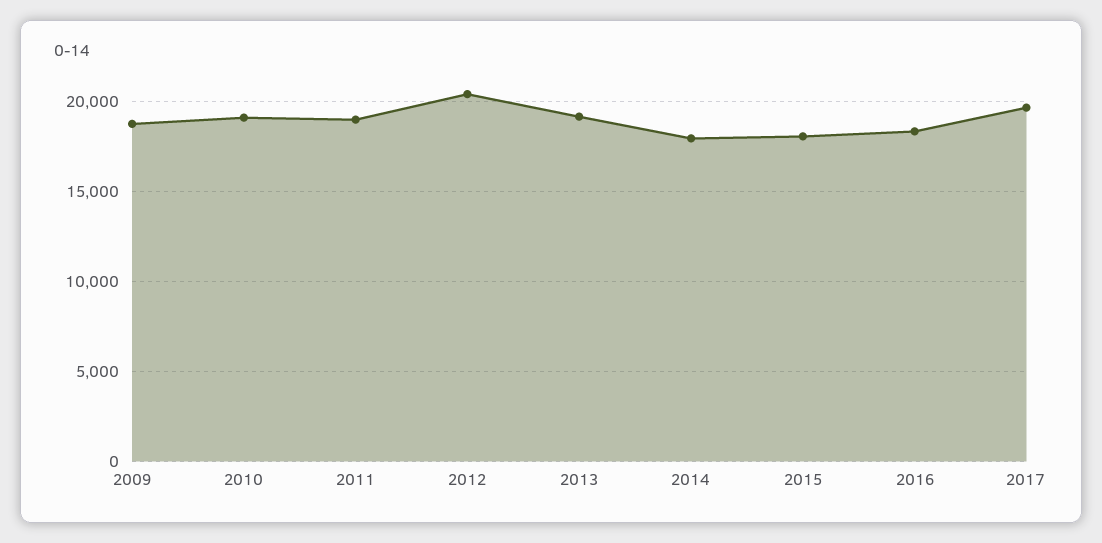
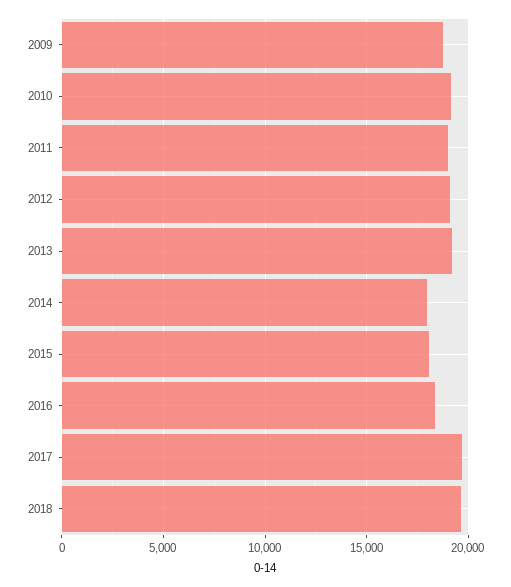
2012: 20500 -> 19000
2018: none -> 19500

